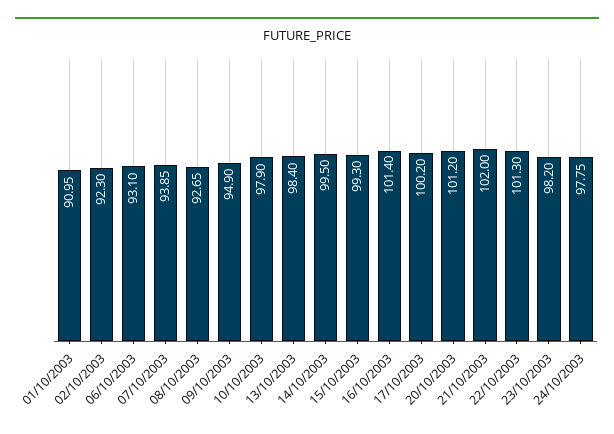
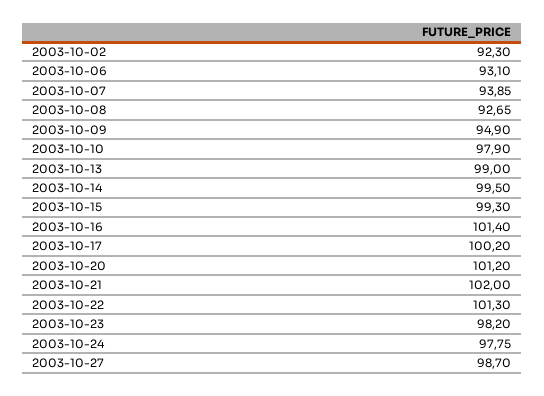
01/10/2003: 90.95 -> none
13/10/2003: 98.4 -> 99
2003-10-27: none -> 98.7

